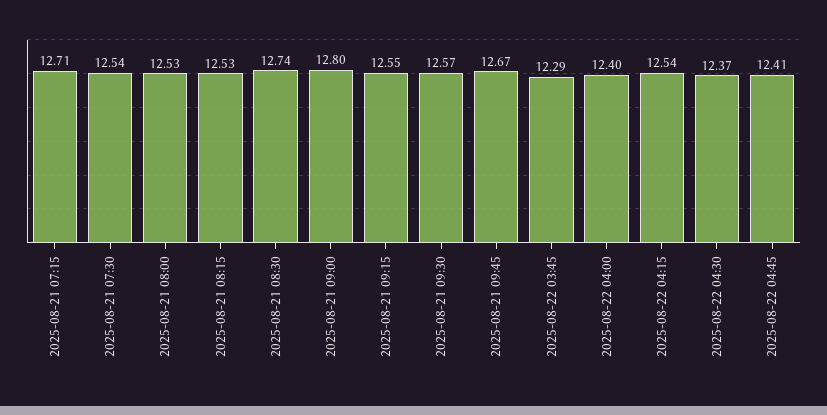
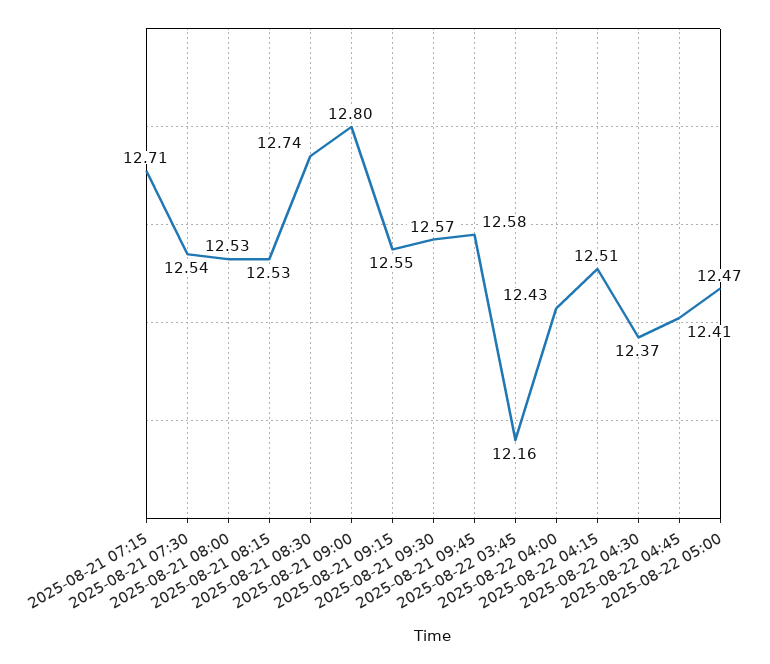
2025-08-21 09:45: 12.67 -> 12.58
2025-08-22 03:45: 12.29 -> 12.16
2025-08-22 04:00: 12.4 -> 12.43
2025-08-22 04:15: 12.54 -> 12.51
2025-08-22 05:00: none -> 12.47

